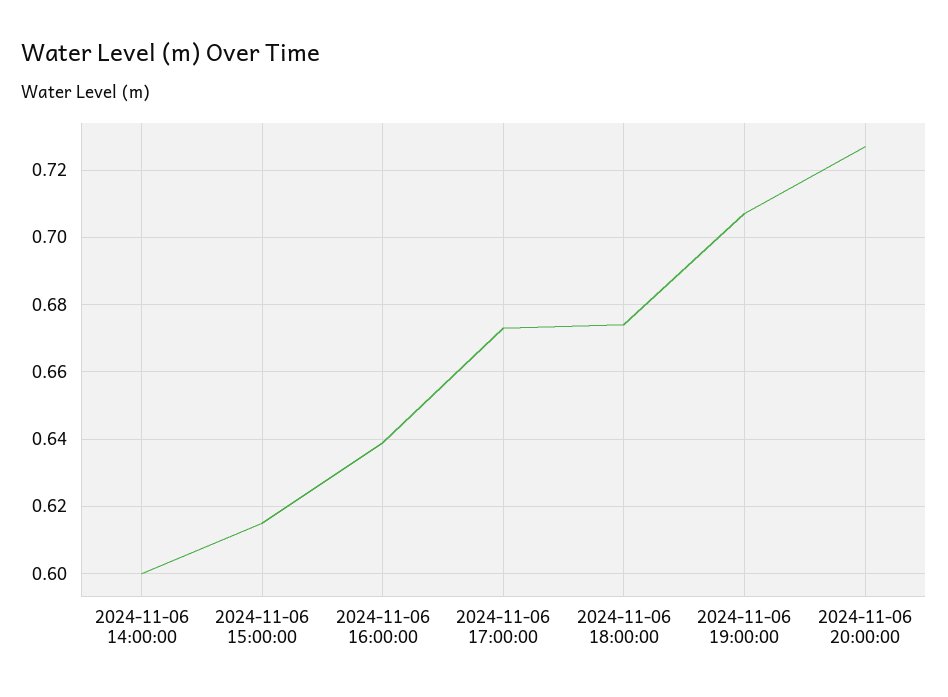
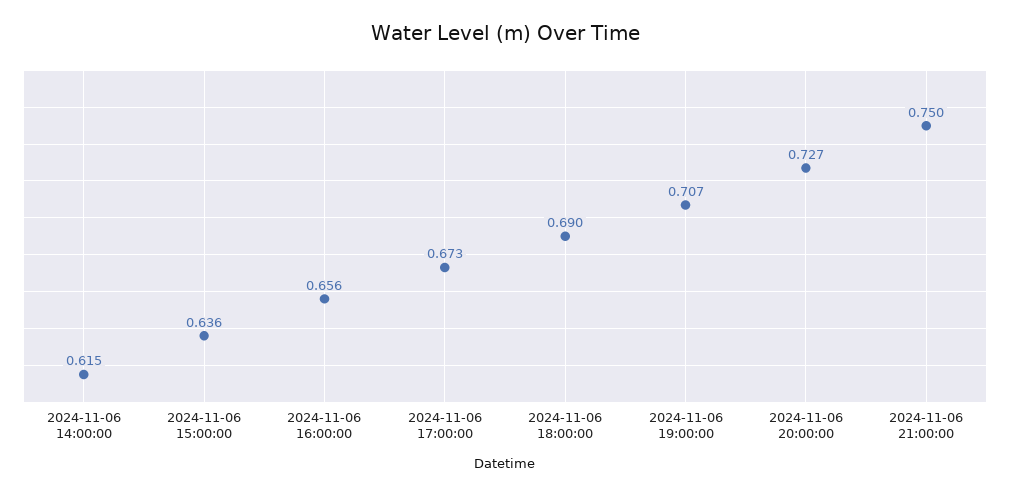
2024-11-06 14:00:00: 0.6 -> 0.615
2024-11-06 15:00:00: 0.615 -> 0.636
2024-11-06 16:00:00: 0.64 -> 0.656
2024-11-06 18:00:00: 0.675 -> 0.69
2024-11-06 21:00:00: none -> 0.75

